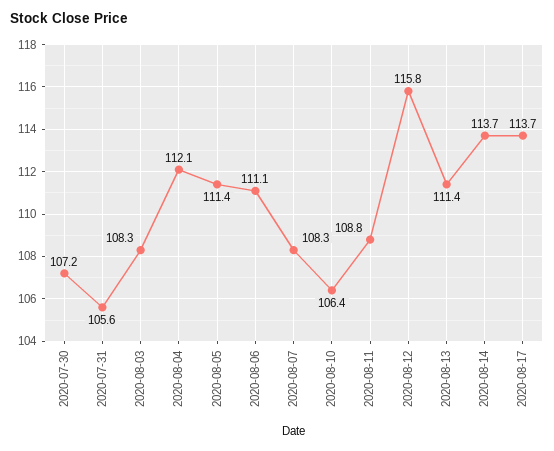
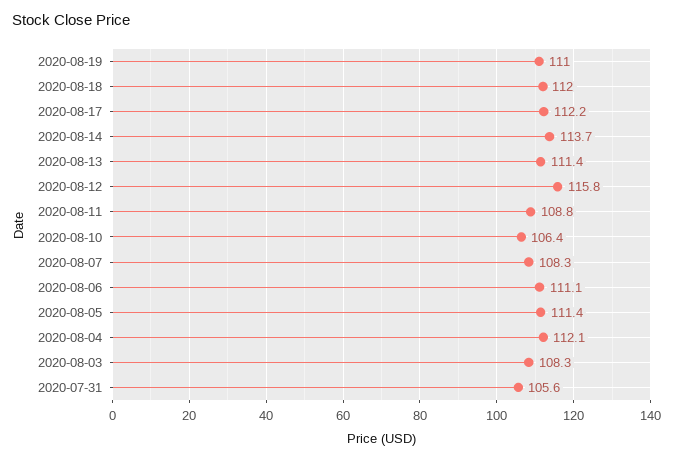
2020-07-30: 107.2 -> none
2020-08-17: 113.7 -> 112.2
2020-08-19: none -> 111
2020-08-18: none -> 112

